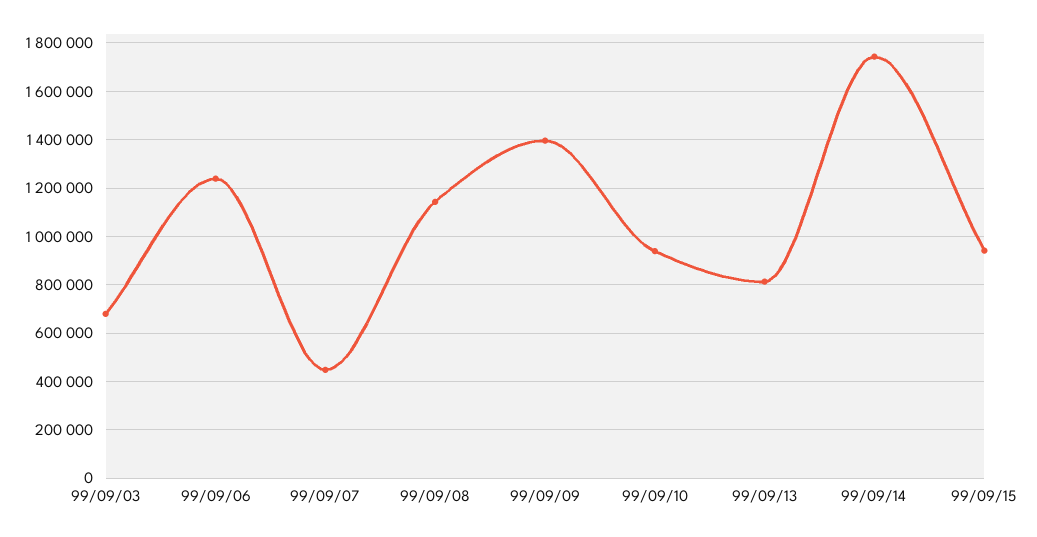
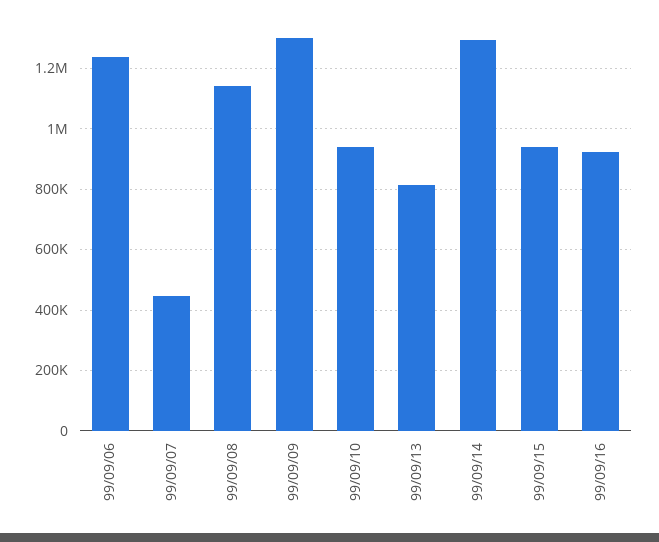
99/09/03: 675000 -> none
99/09/09: 1400000 -> 1300000
99/09/14: 1750000 -> 1300000
99/09/16: none -> 920000

